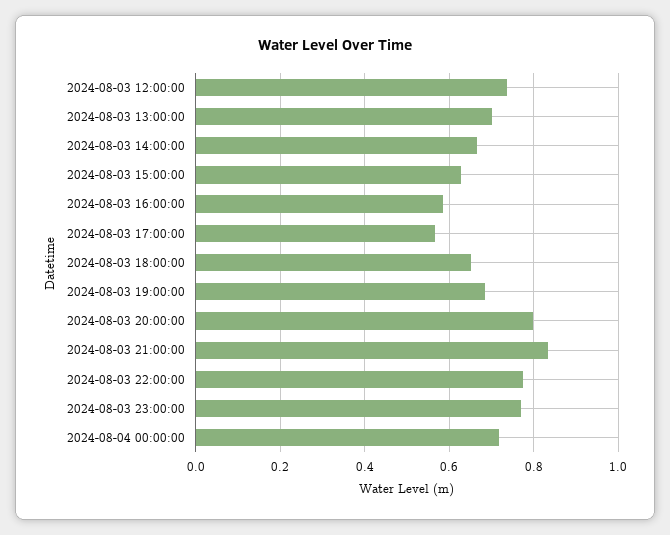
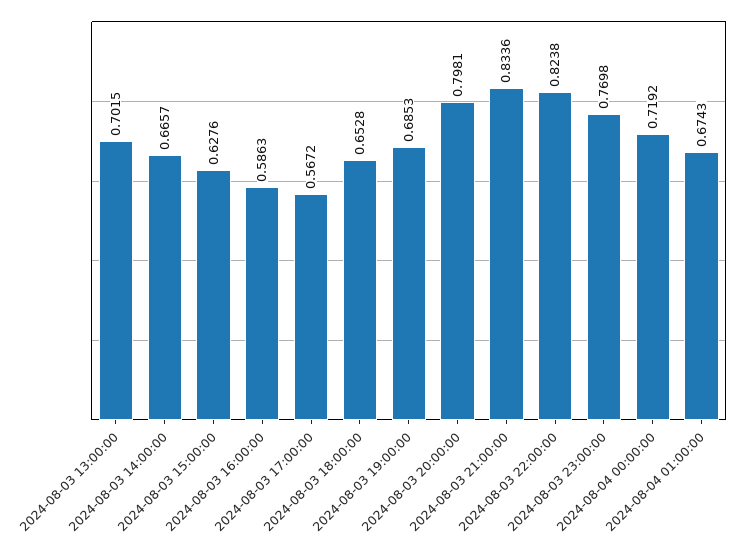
2024-08-03 12:00:00: 0.74 -> none
2024-08-03 22:00:00: 0.78 -> 0.8238
2024-08-04 01:00:00: none -> 0.6743

